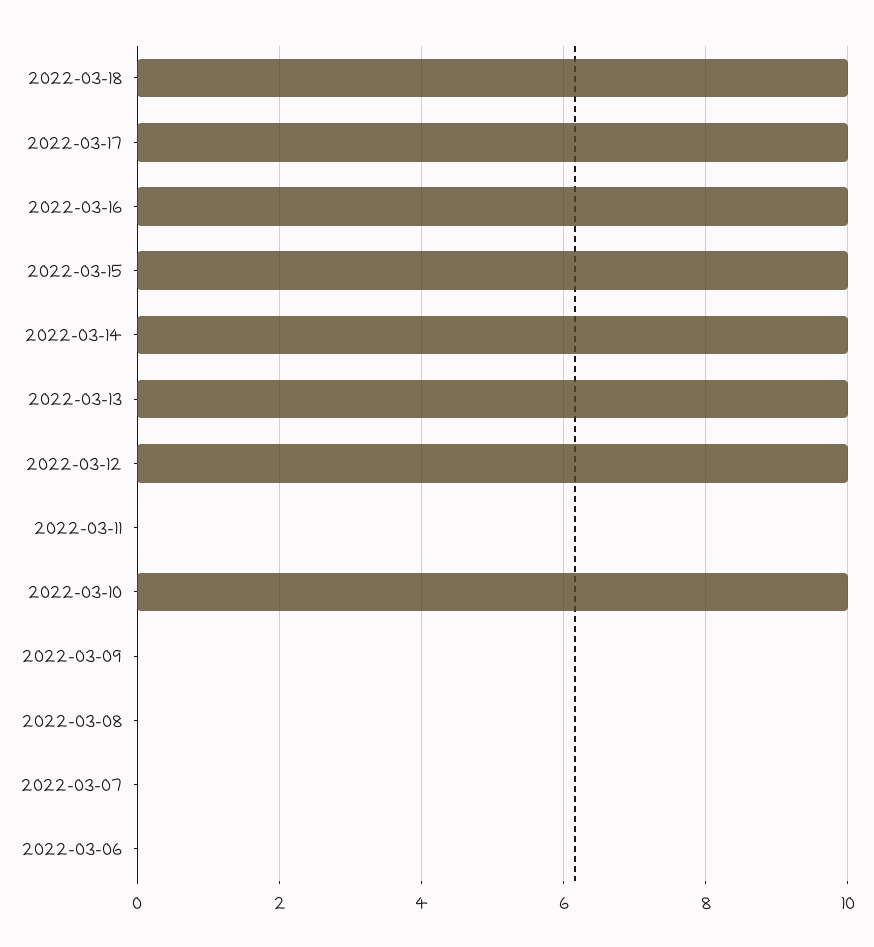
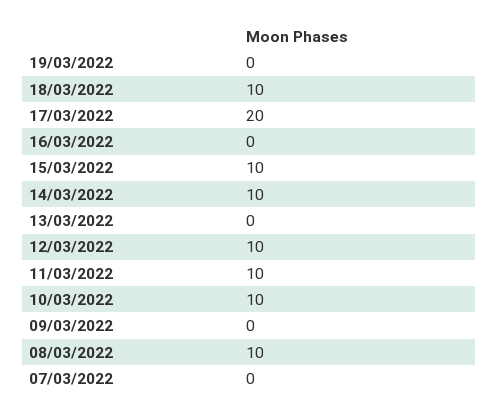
2022-03-17: 10 -> 20
2022-03-16: 10 -> 0
2022-03-13: 10 -> 0
2022-03-11: 0 -> 10
2022-03-08: 0 -> 10
2022-03-06: 0 -> none
19/03/2022: none -> 0

